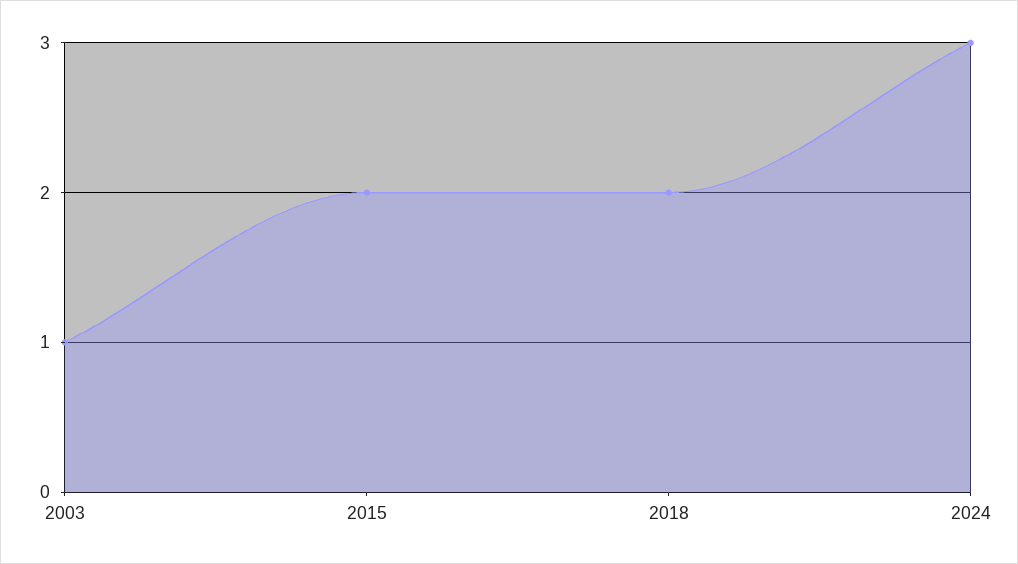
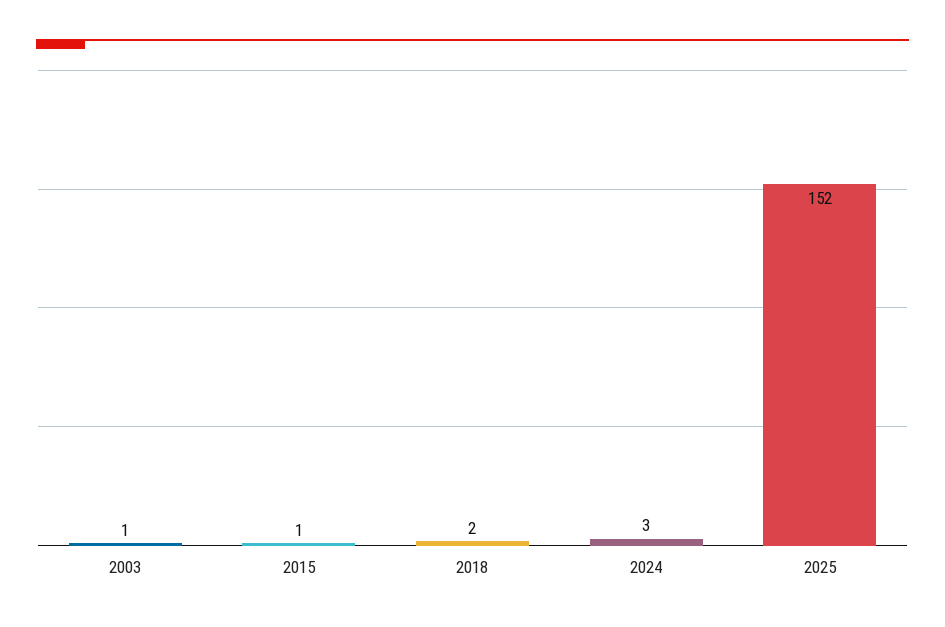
2015: 2 -> 1
2025: none -> 152

